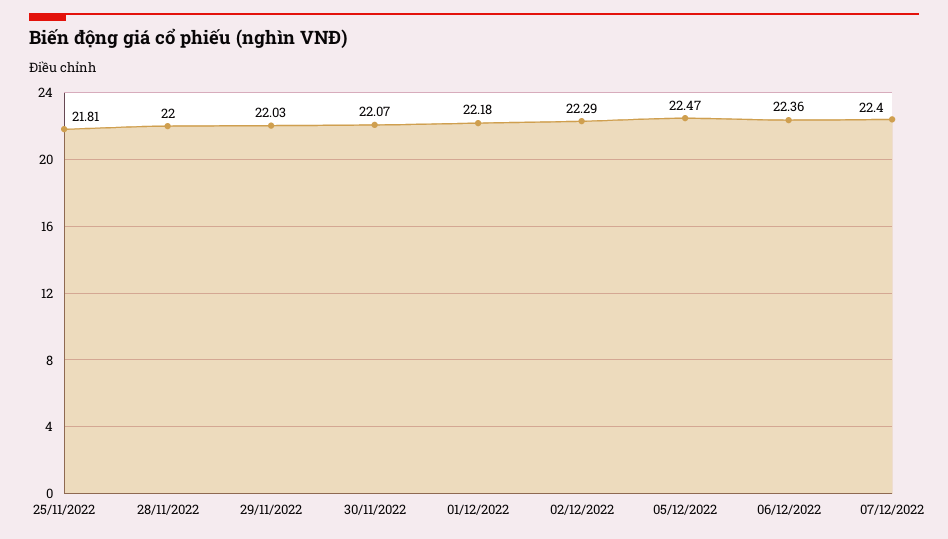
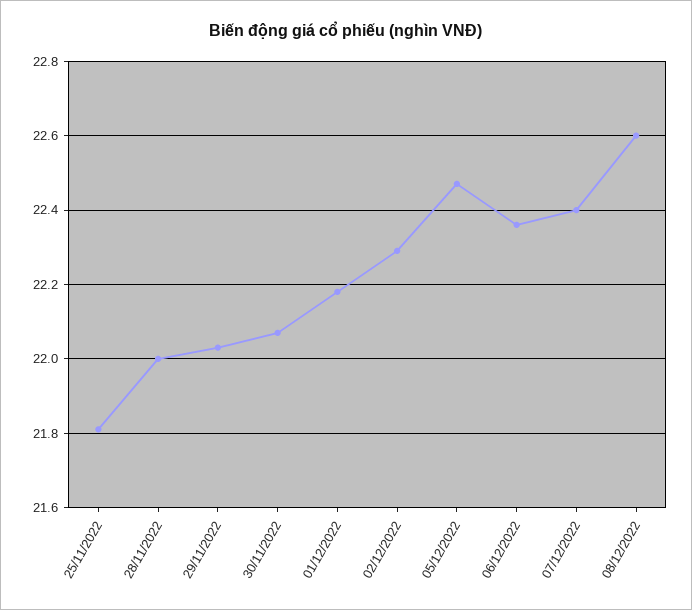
08/12/2022: none -> 22.6

